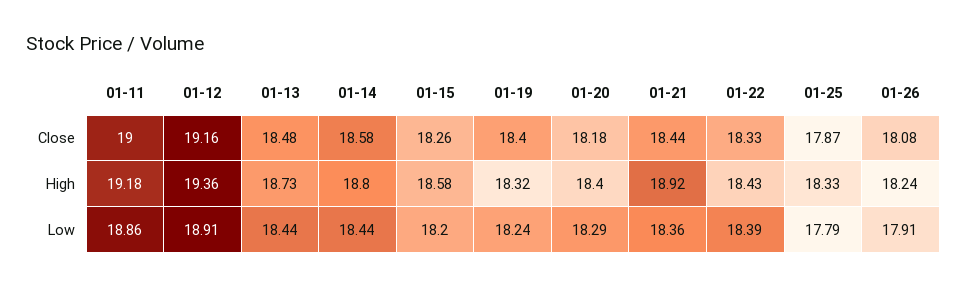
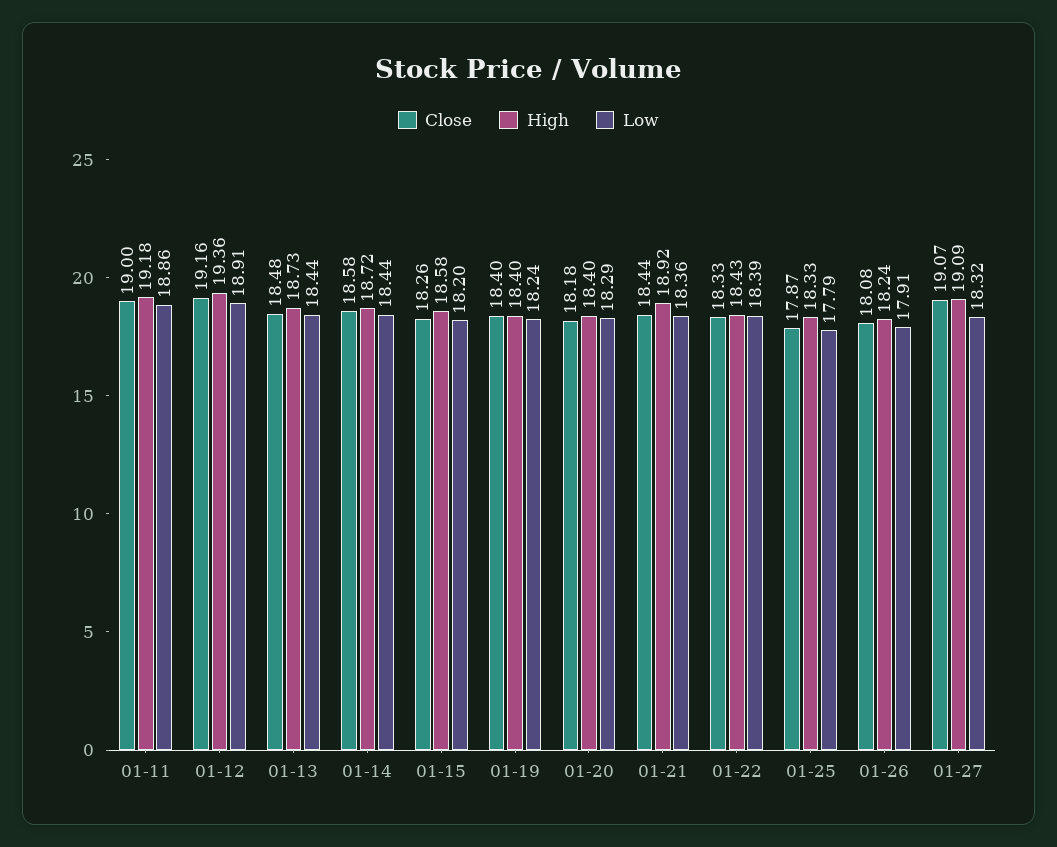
High, 01-14: 18.8 -> 18.72
High, 01-19: 18.32 -> 18.4
Close, 01-27: none -> 19.07
High, 01-27: none -> 19.09
Low, 01-27: none -> 18.32

